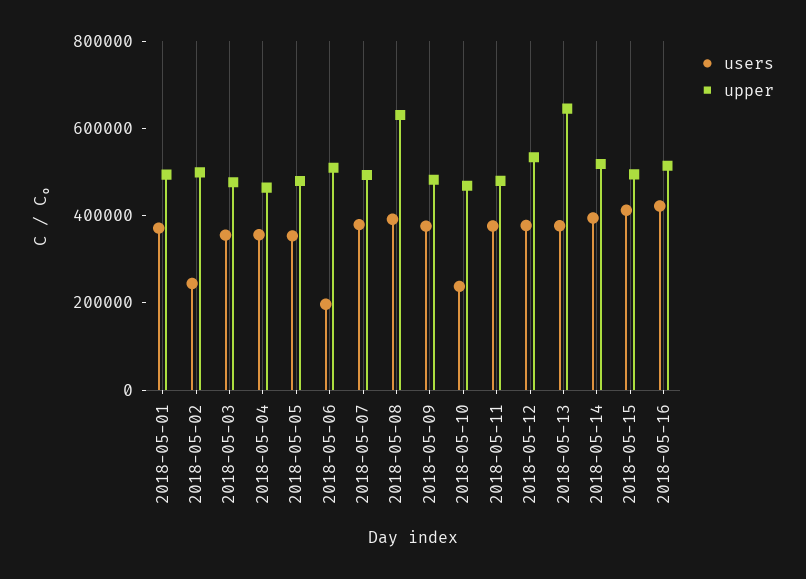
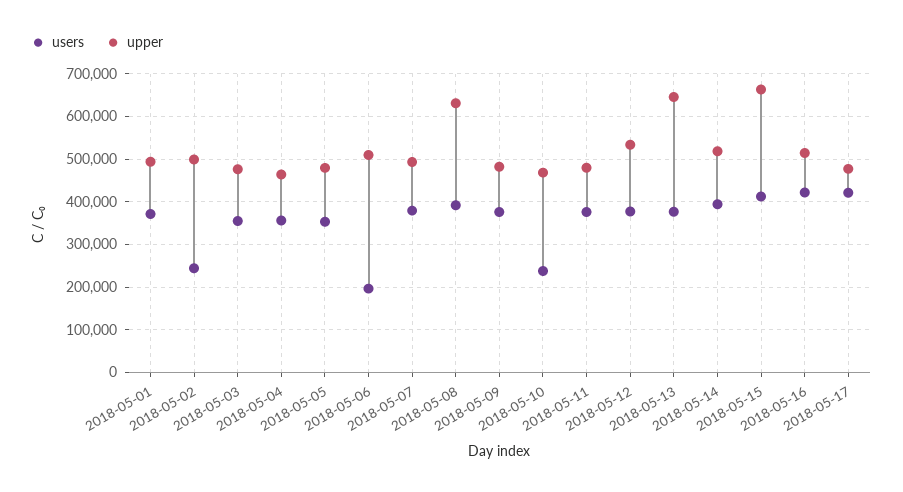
upper, 2018-05-15: 500000 -> 660000
users, 2018-05-17: none -> 420000
upper, 2018-05-17: none -> 480000

